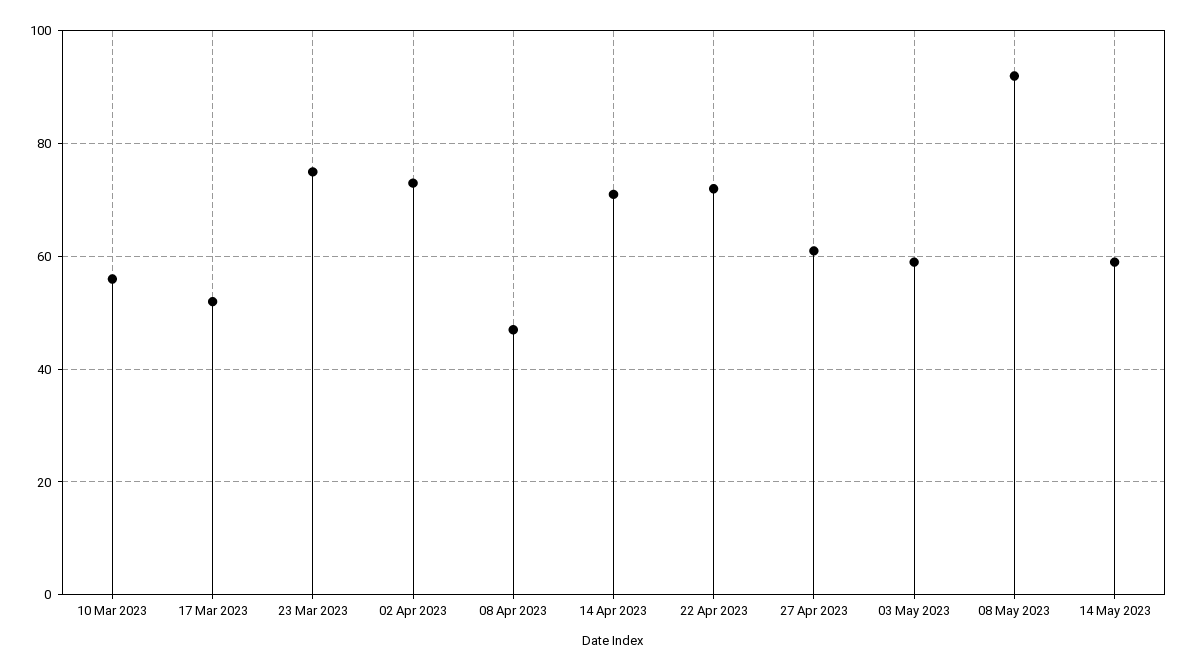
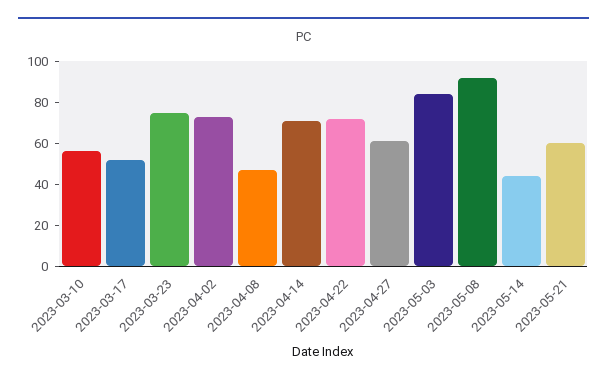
03 May 2023: 60 -> 85
14 May 2023: 60 -> 45
2023-05-21: none -> 60

